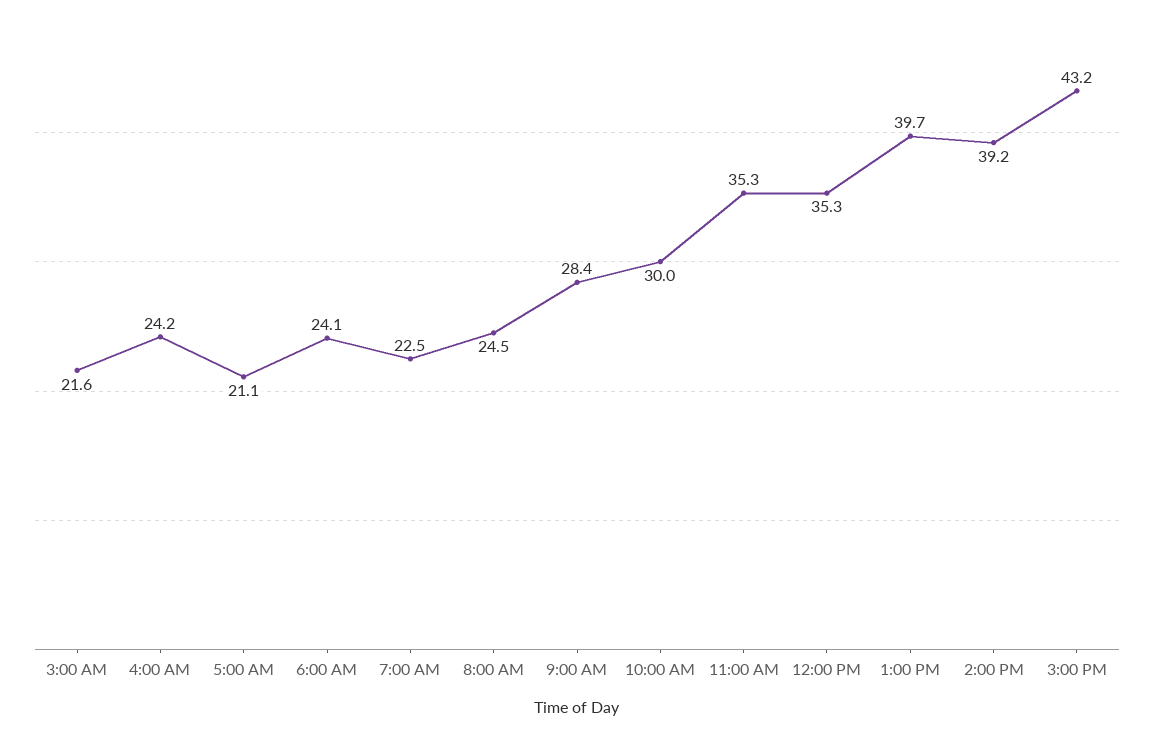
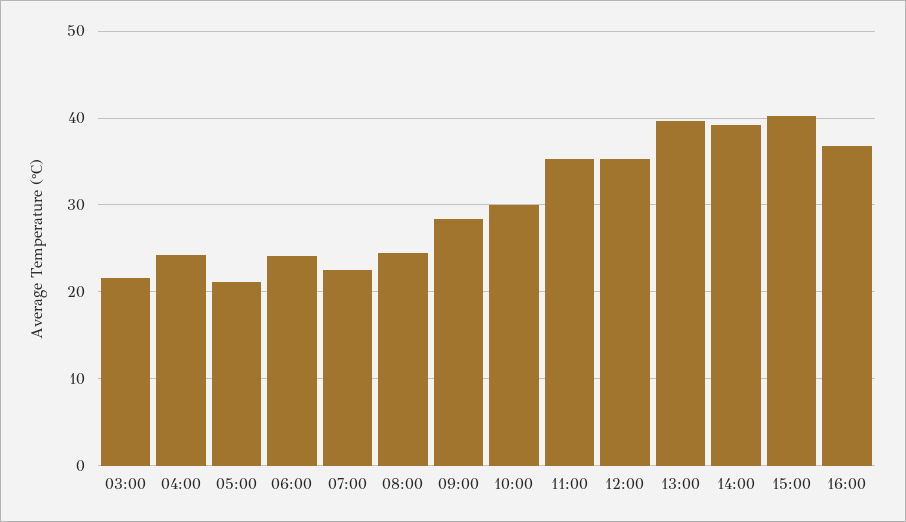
3:00 PM: 43.2 -> 40
16:00: none -> 37

